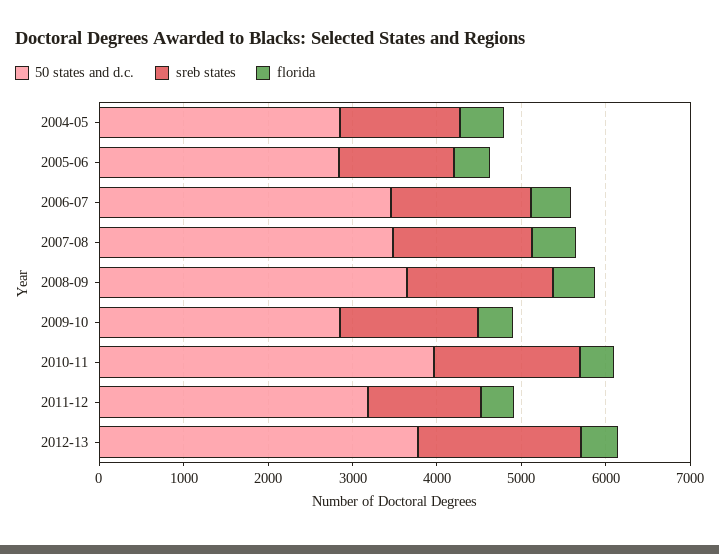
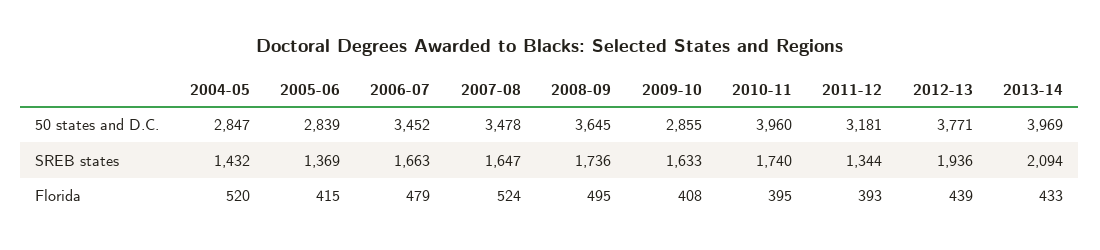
50 states and d.c., 2013-14: none -> 3969
sreb states, 2013-14: none -> 2094
florida, 2013-14: none -> 433

